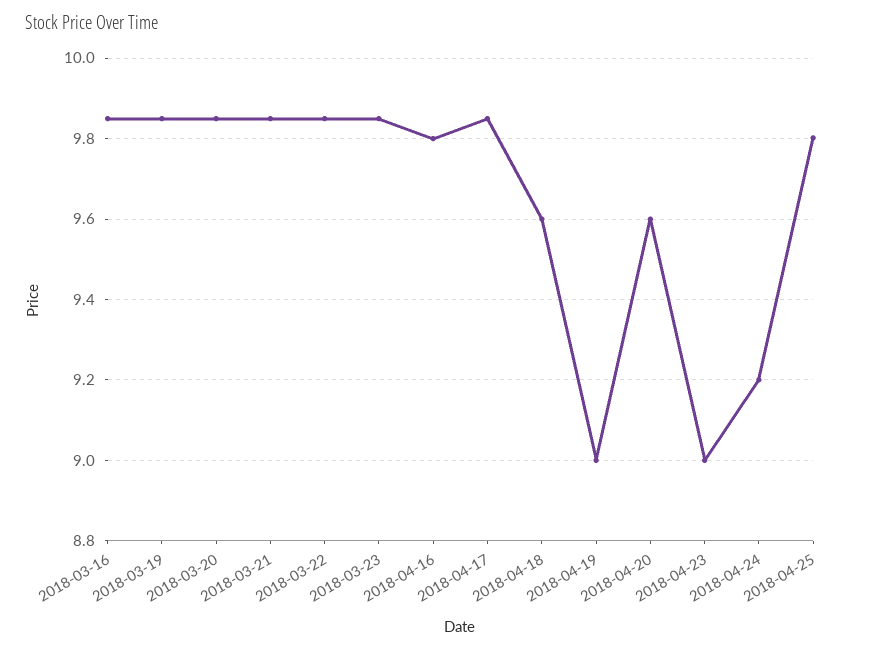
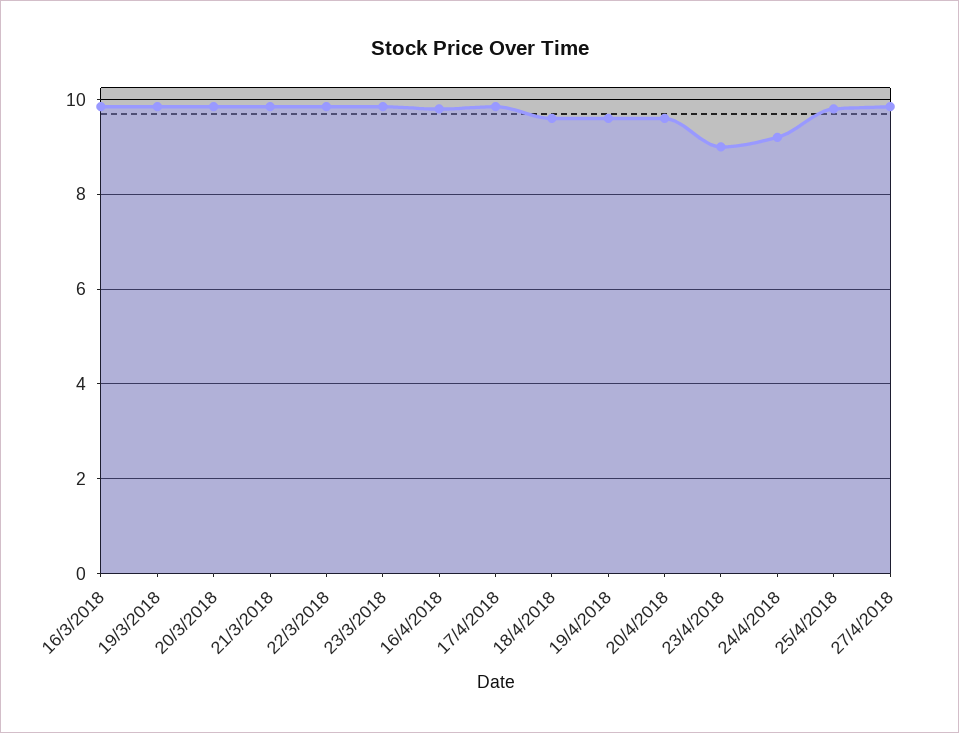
2018-04-19: 9 -> 9.6
27/4/2018: none -> 9.8

